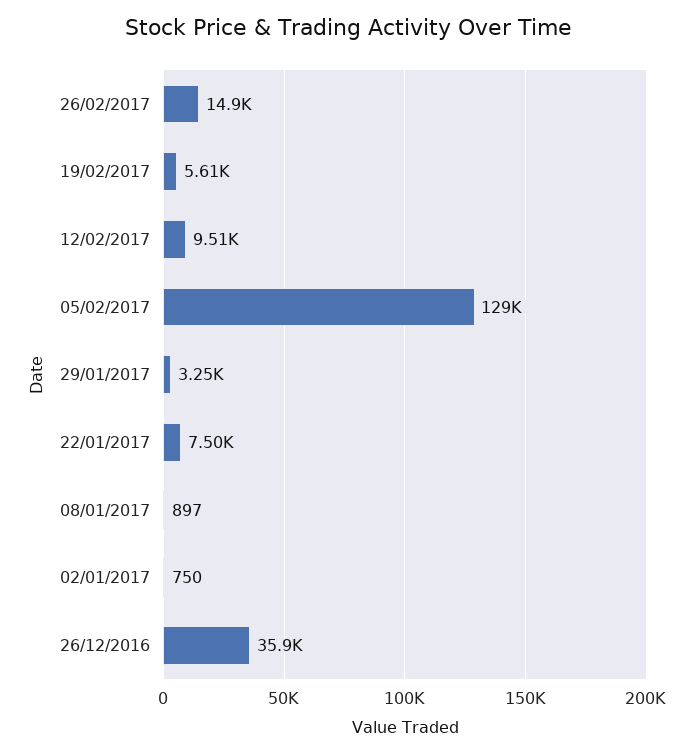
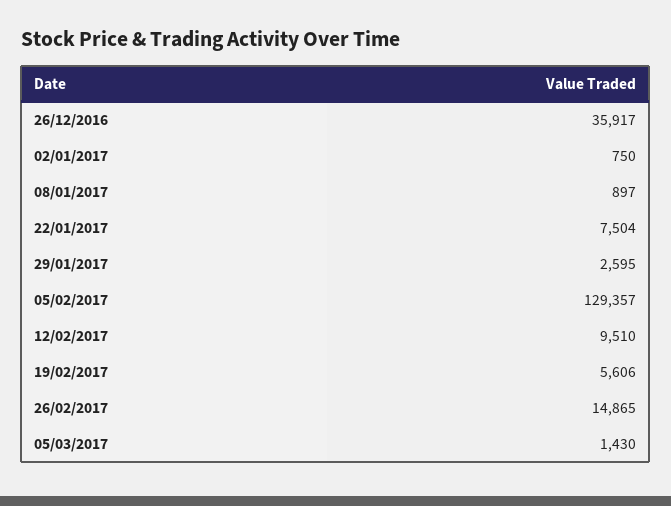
29/01/2017: 3250 -> 2595
05/03/2017: none -> 1430

